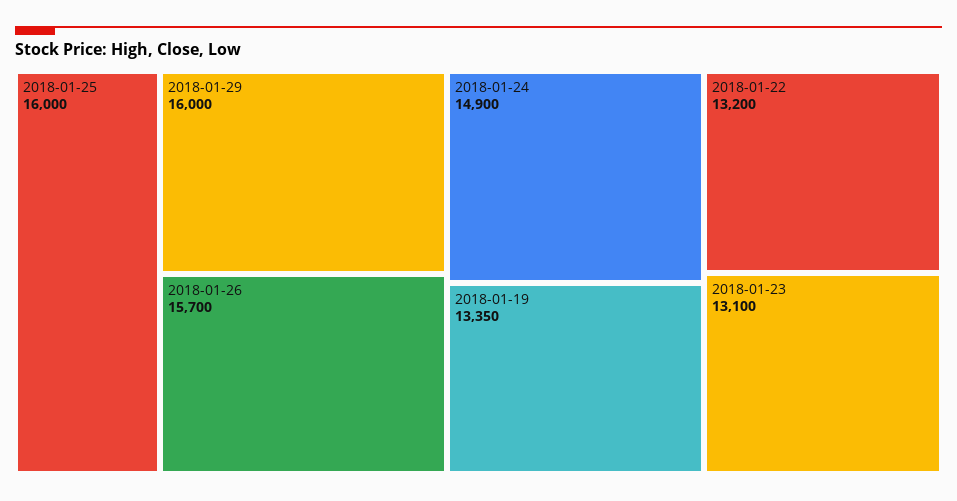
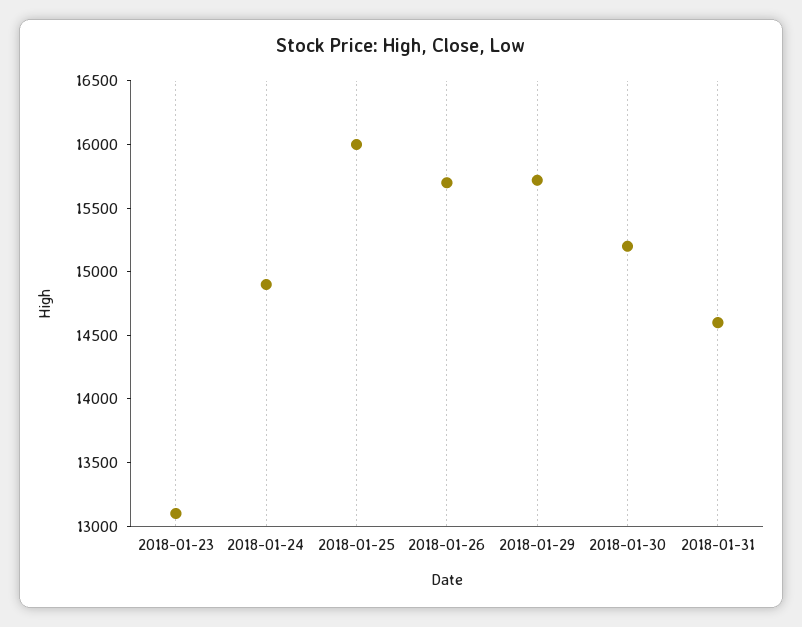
2018-01-29: 16000 -> 15700
2018-01-19: 13350 -> none
2018-01-22: 13200 -> none
2018-01-30: none -> 15200
2018-01-31: none -> 14600

